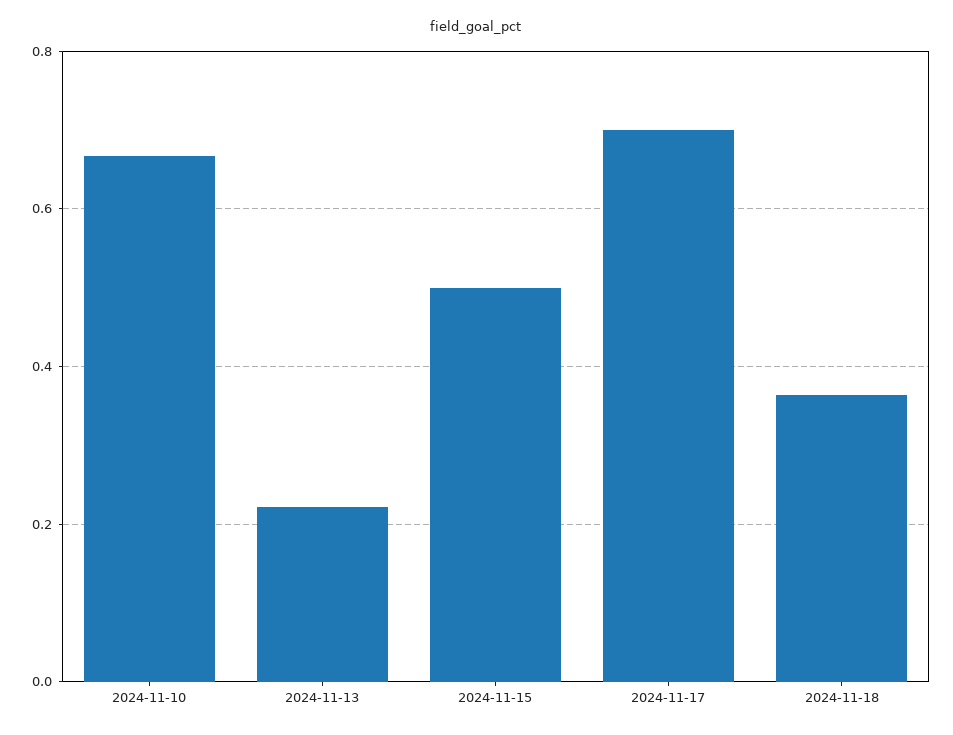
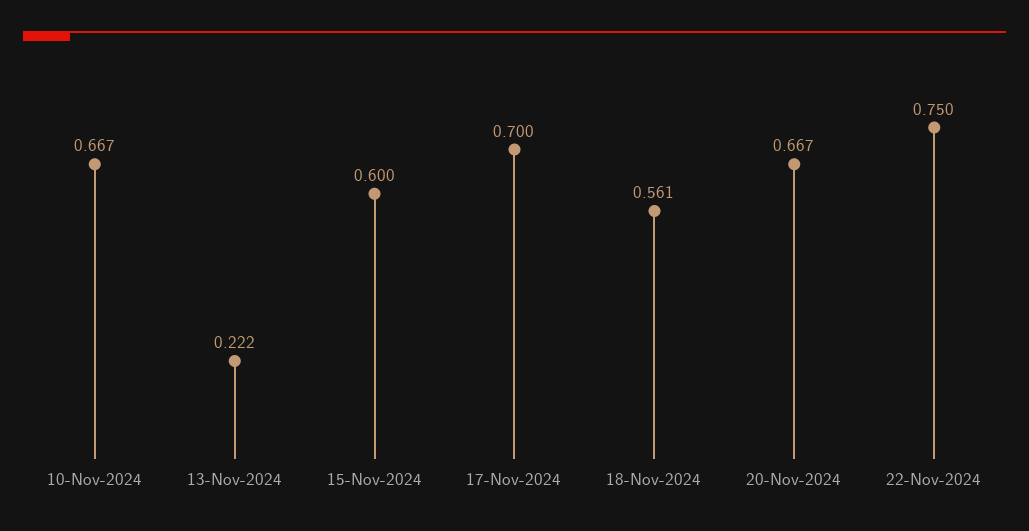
2024-11-15: 0.5 -> 0.6
2024-11-18: 0.36 -> 0.561
20-Nov-2024: none -> 0.667
22-Nov-2024: none -> 0.75

